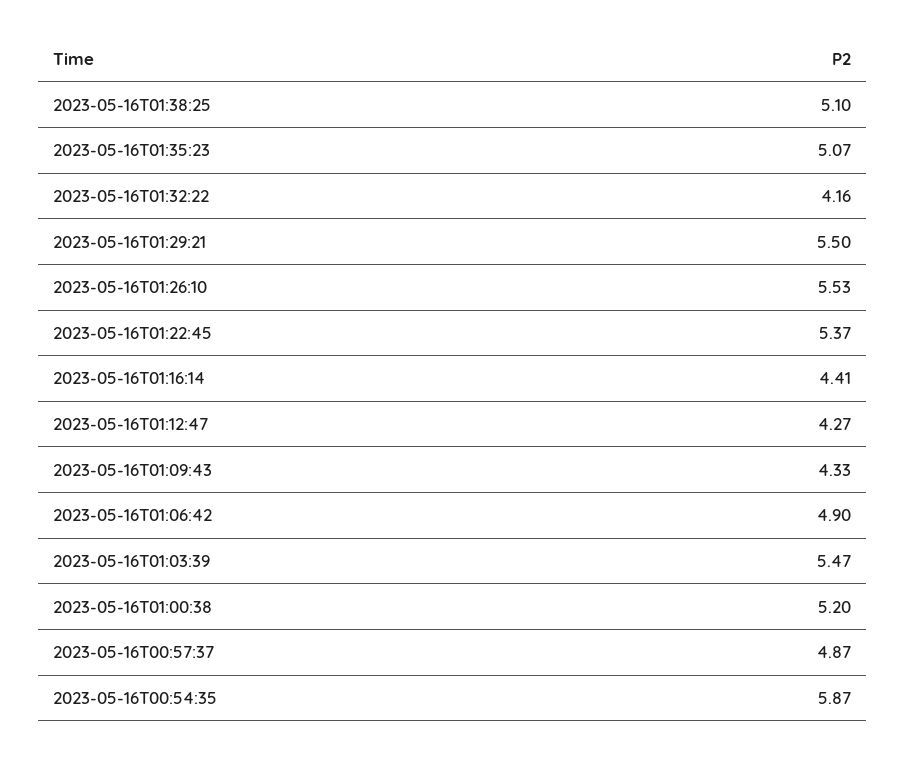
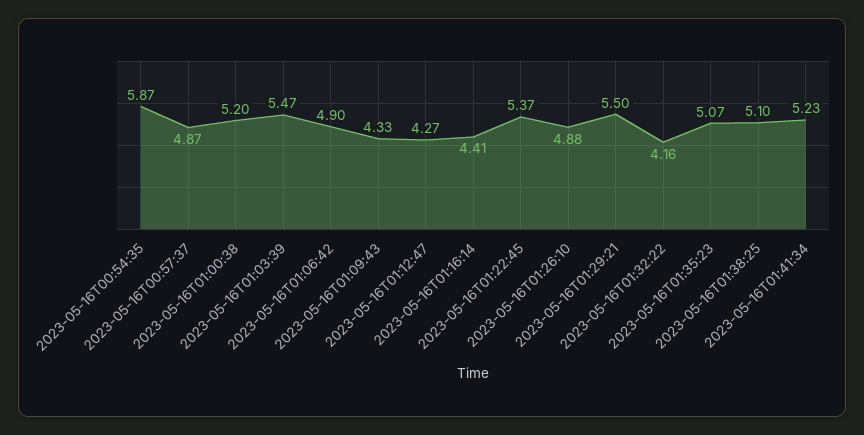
2023-05-16T01:26:10: 5.53 -> 4.88
2023-05-16T01:41:34: none -> 5.23

